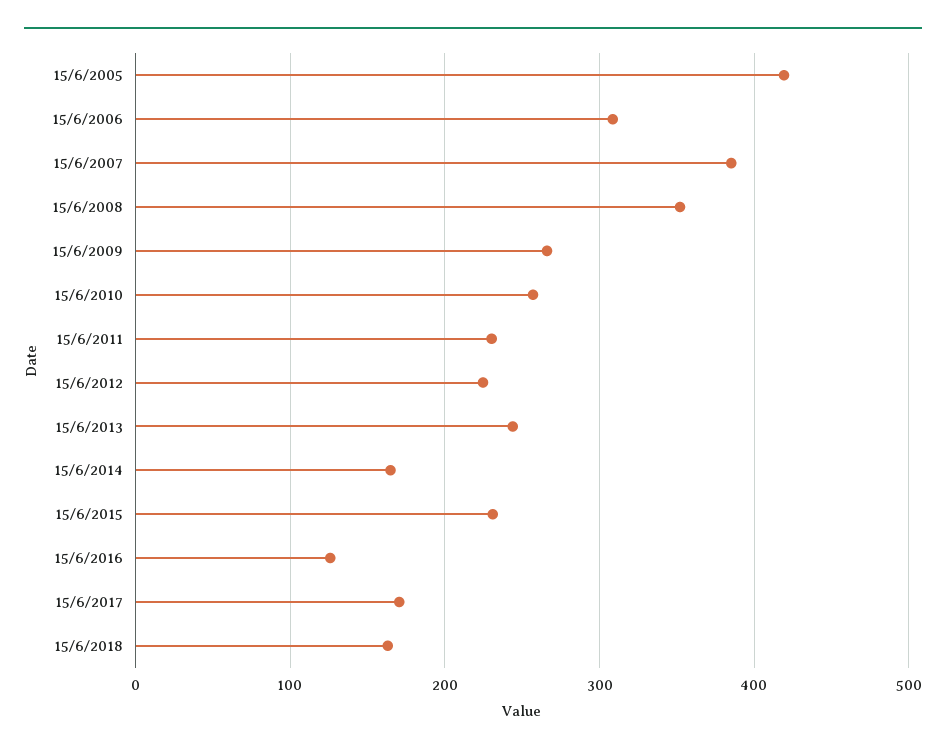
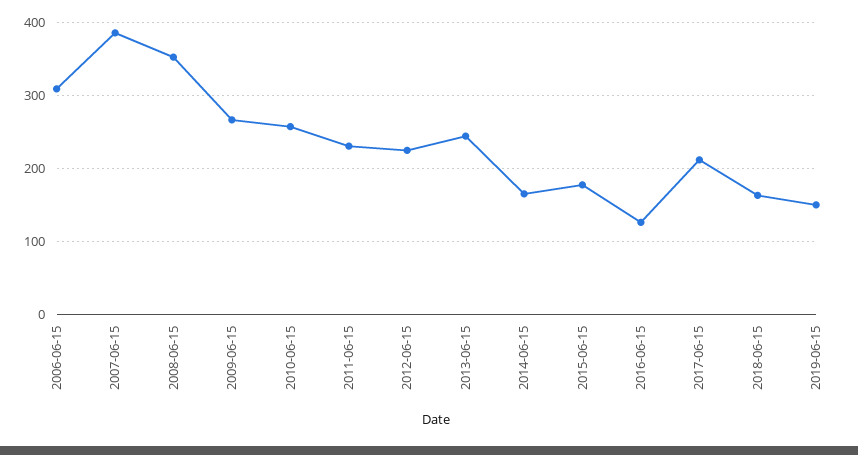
15/6/2005: 420 -> none
15/6/2015: 230 -> 180
15/6/2017: 170 -> 210
2019-06-15: none -> 150

